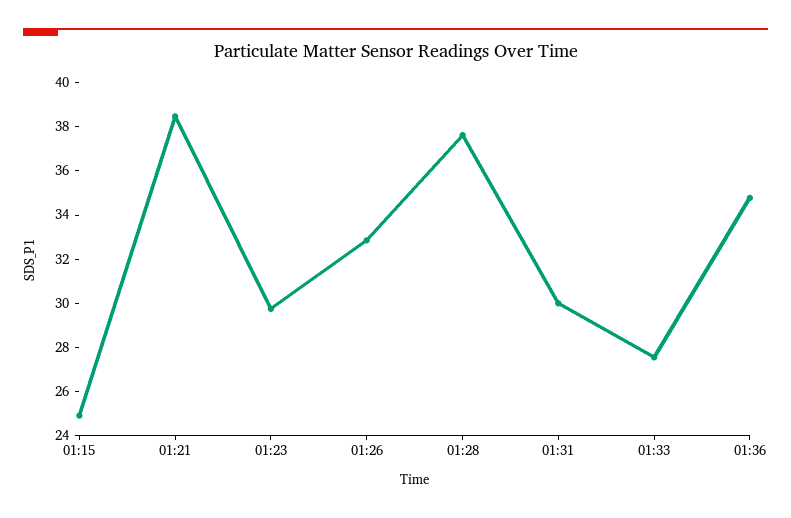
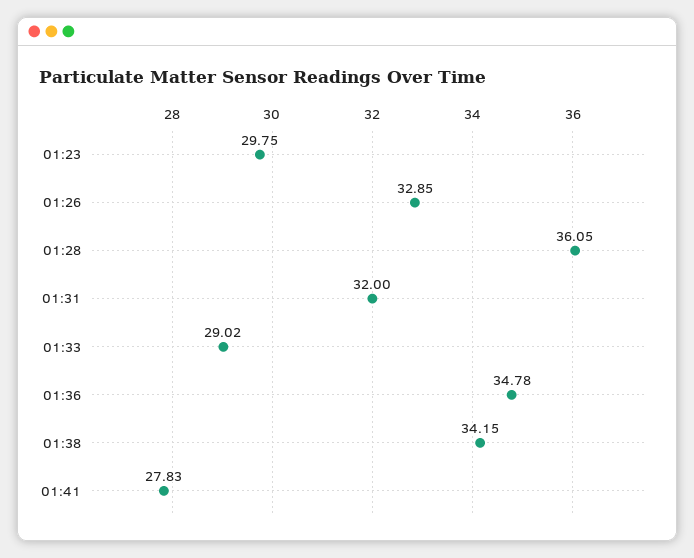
01:15: 25 -> none
01:21: 38.5 -> none
01:28: 37.5 -> 36.05
01:31: 30 -> 32
01:33: 27.5 -> 29.02
01:38: none -> 34.15
01:41: none -> 27.83

